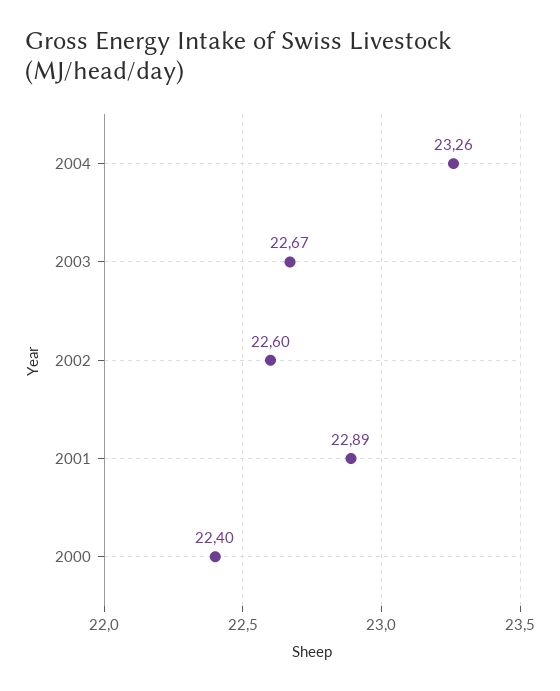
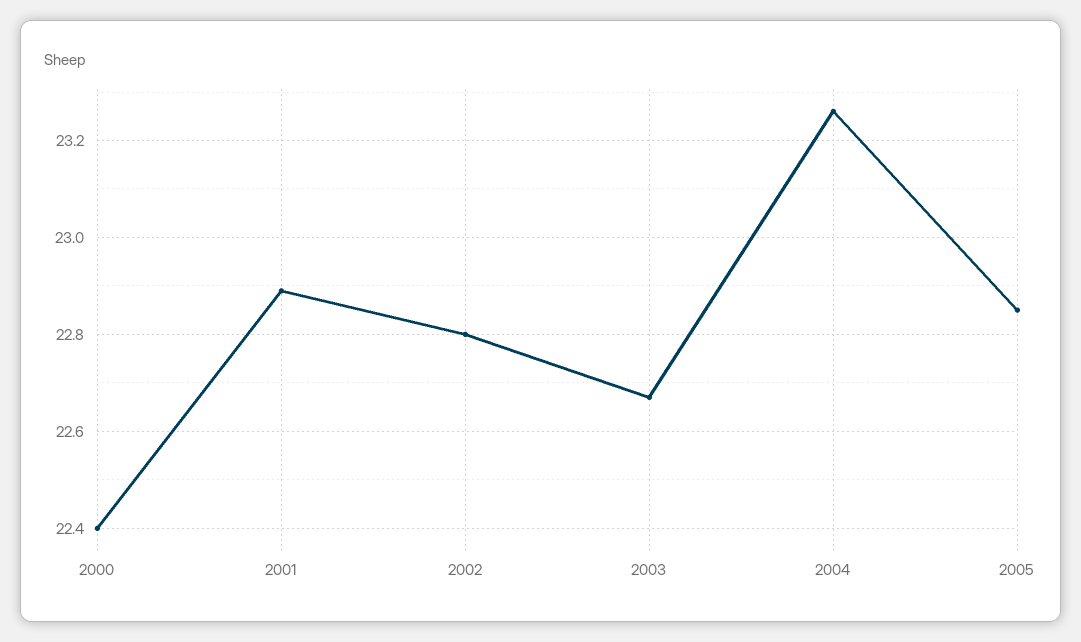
2002: 22.6 -> 22.8
2005: none -> 22.85

